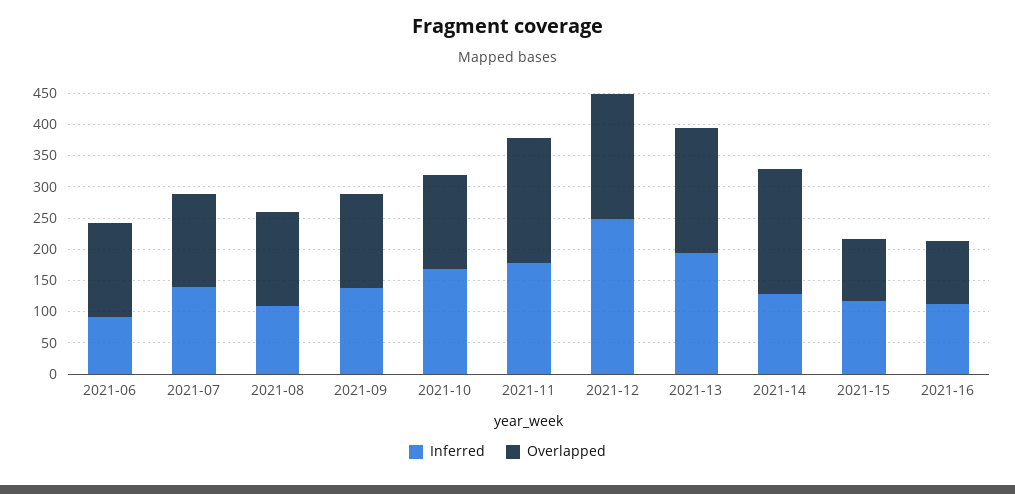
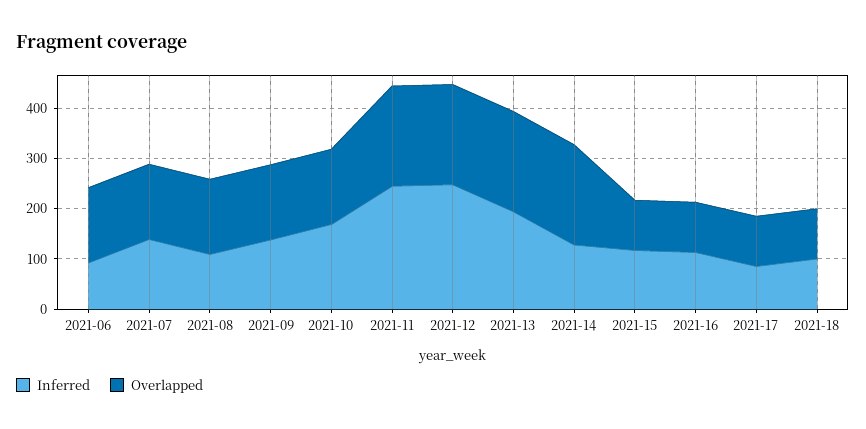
Inferred, 2021-11: 175 -> 240
Inferred, 2021-17: none -> 80
Overlapped, 2021-17: none -> 100
Inferred, 2021-18: none -> 100
Overlapped, 2021-18: none -> 100

